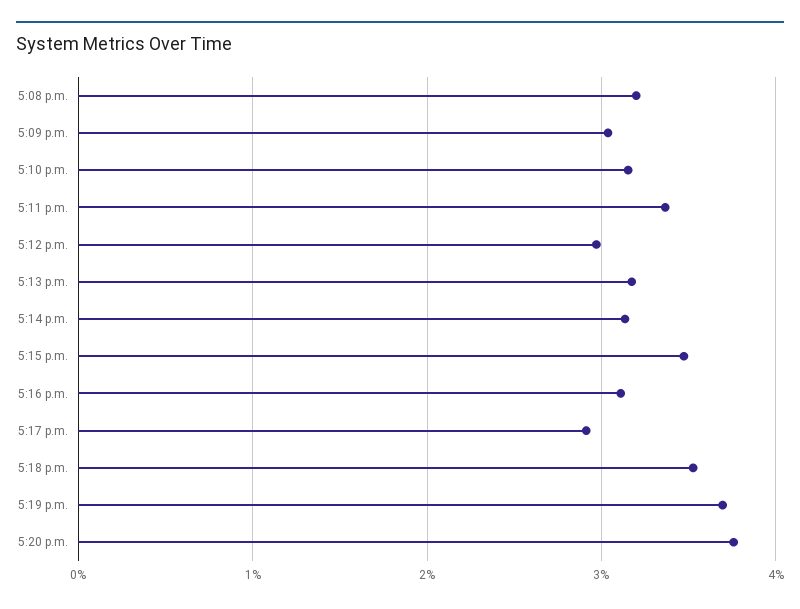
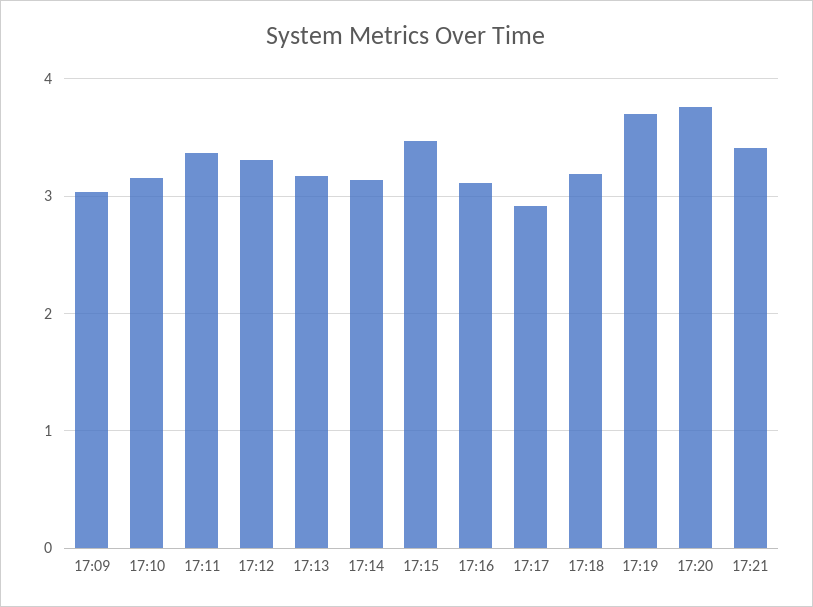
5:08 p.m.: 3.2 -> none
5:12 p.m.: 3 -> 3.3
5:18 p.m.: 3.5 -> 3.2
17:21: none -> 3.4

